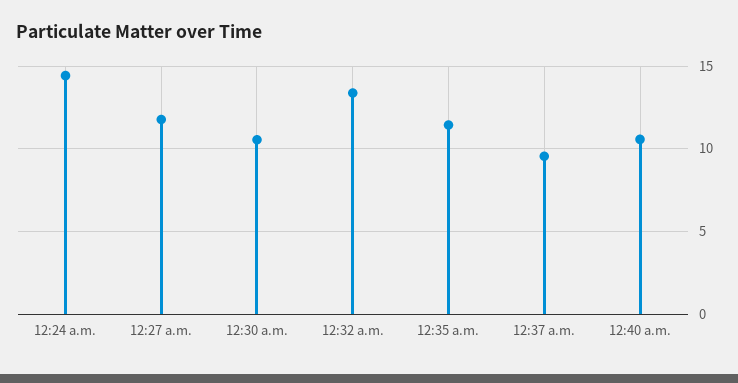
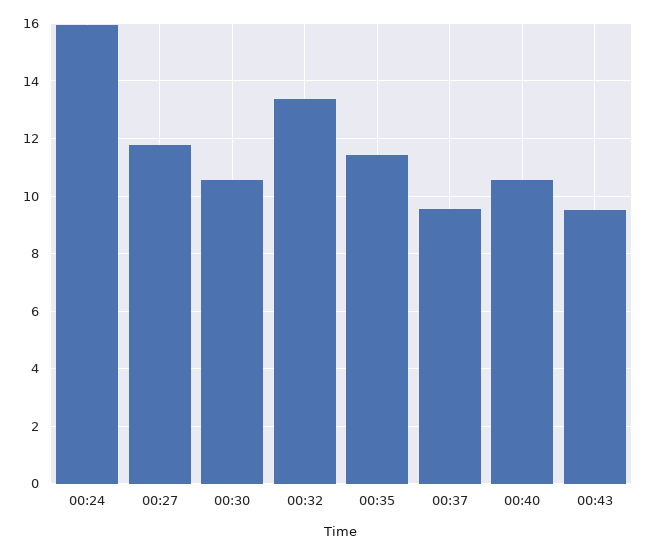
12:24 a.m.: 14.5 -> 16
00:43: none -> 9.5

